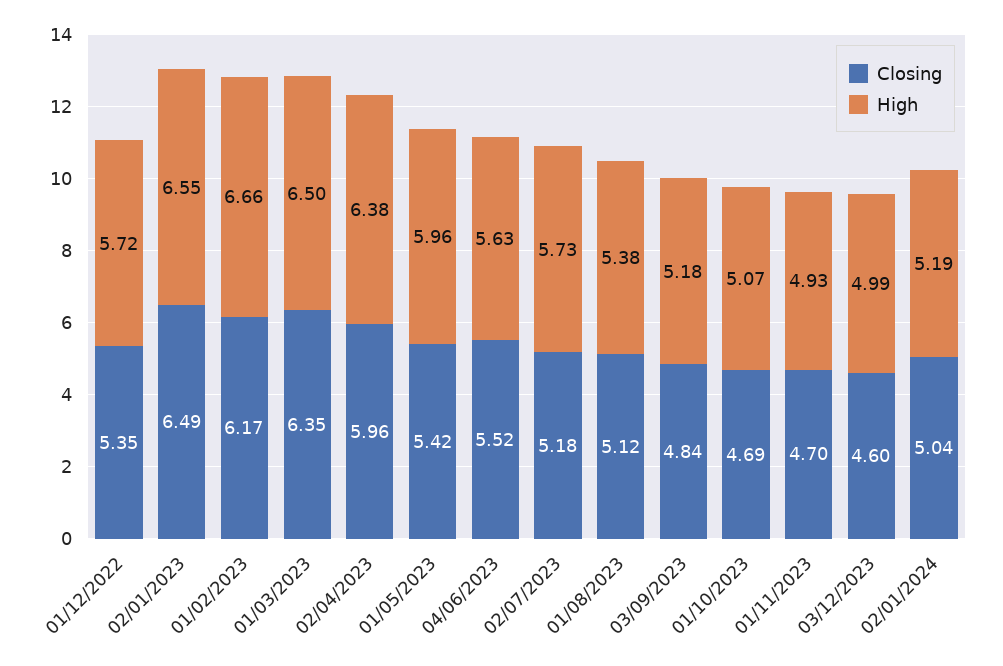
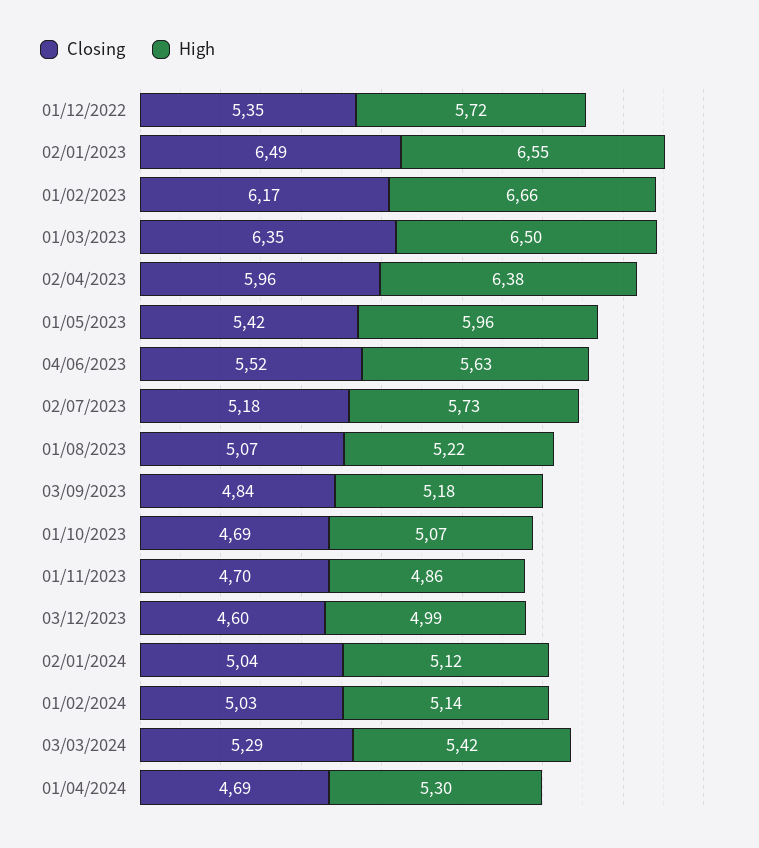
Closing, 01/08/2023: 5.12 -> 5.07
High, 01/08/2023: 5.38 -> 5.22
High, 01/11/2023: 4.93 -> 4.86
High, 02/01/2024: 5.19 -> 5.12
Closing, 01/02/2024: none -> 5.03
High, 01/02/2024: none -> 5.14
Closing, 03/03/2024: none -> 5.29
High, 03/03/2024: none -> 5.42
Closing, 01/04/2024: none -> 4.69
High, 01/04/2024: none -> 5.3

